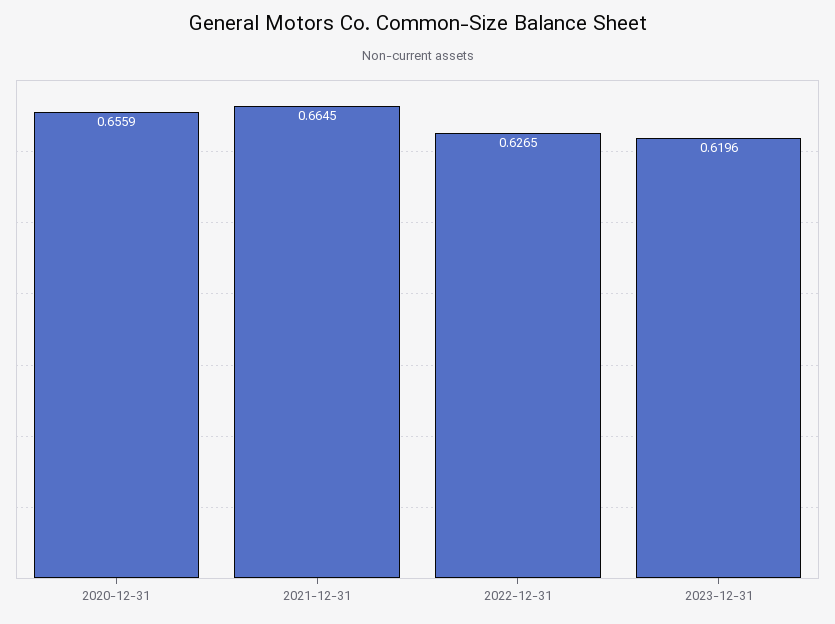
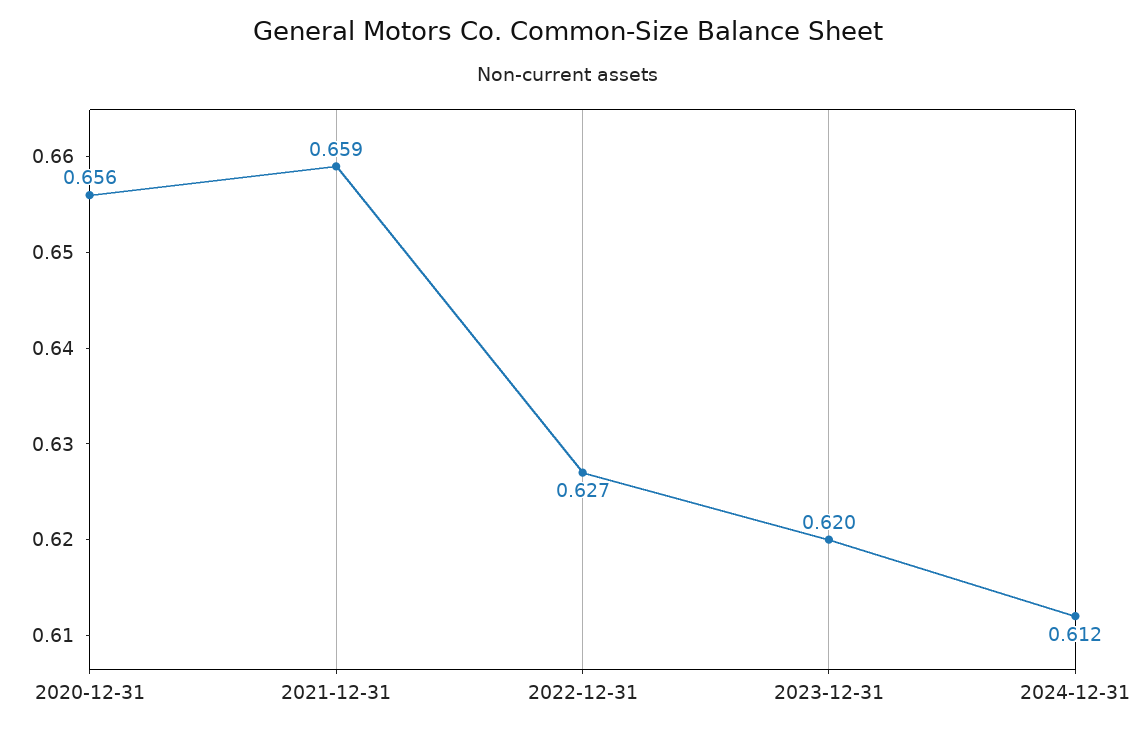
2021-12-31: 0.6645 -> 0.659
2024-12-31: none -> 0.612

